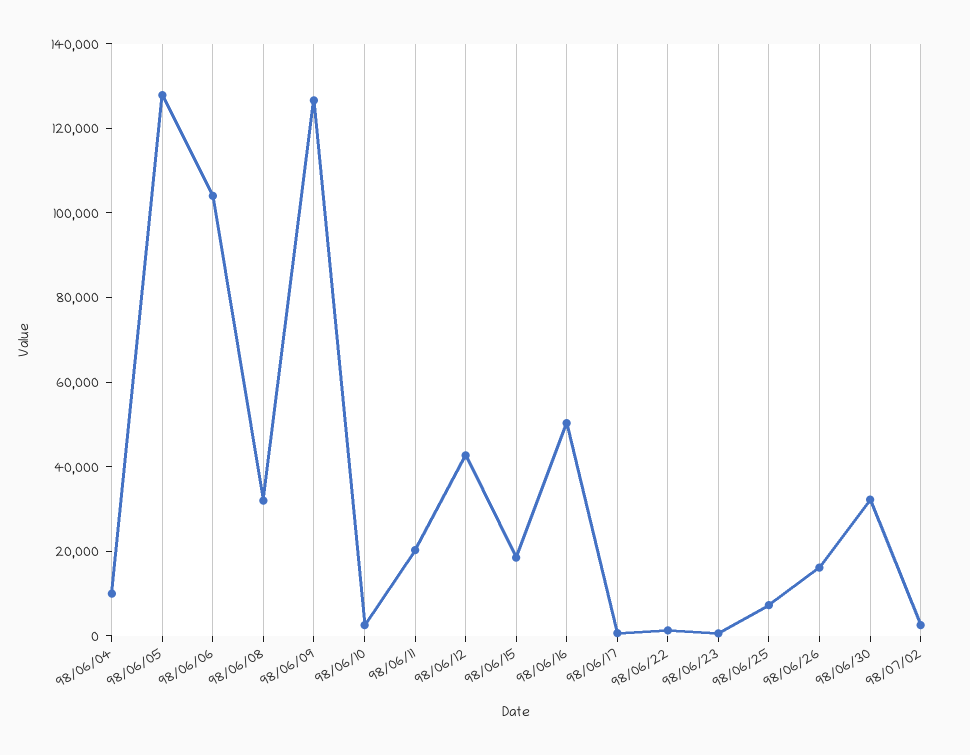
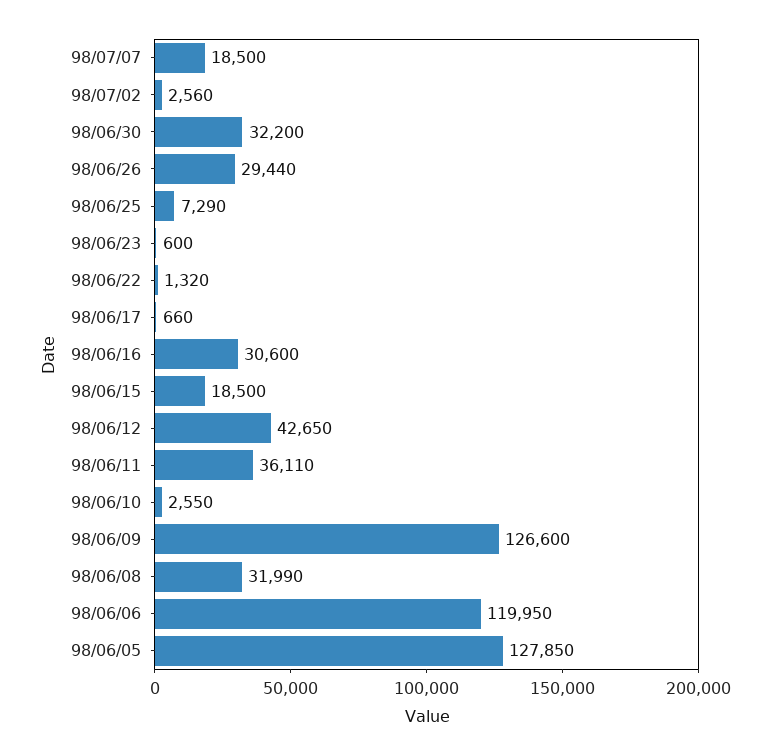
98/06/04: 10000 -> none
98/06/06: 105000 -> 119950
98/06/11: 20000 -> 36110
98/06/16: 50000 -> 30600
98/06/26: 15000 -> 29440
98/07/07: none -> 18500

